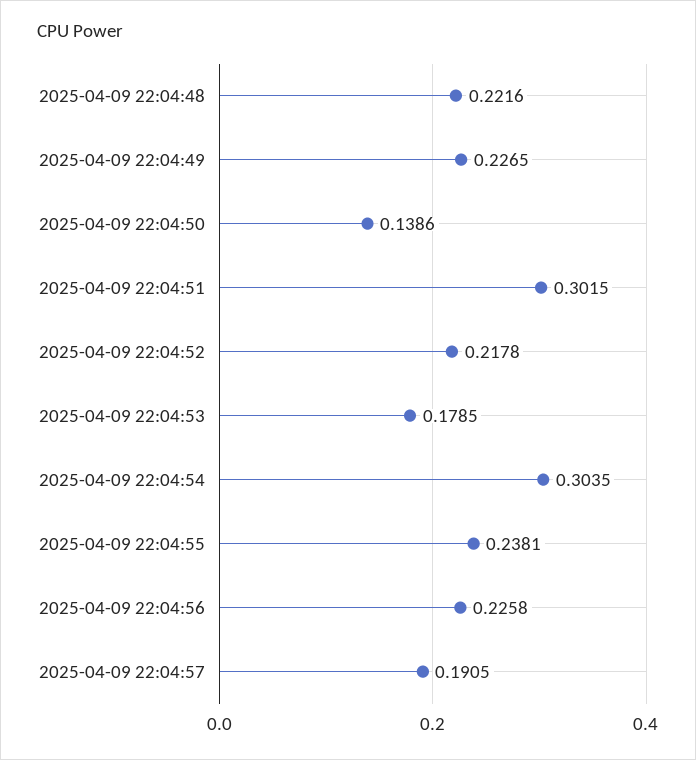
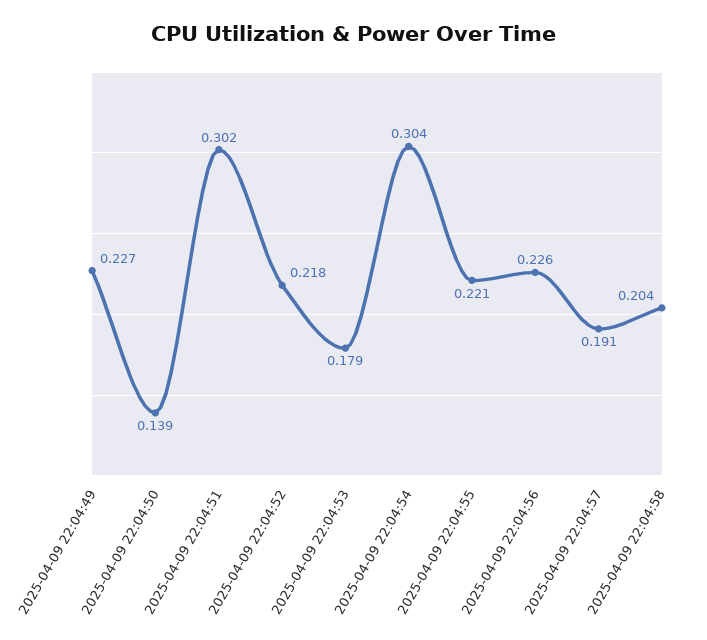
2025-04-09 22:04:48: 0.2216 -> none
2025-04-09 22:04:55: 0.2381 -> 0.221
2025-04-09 22:04:58: none -> 0.204

